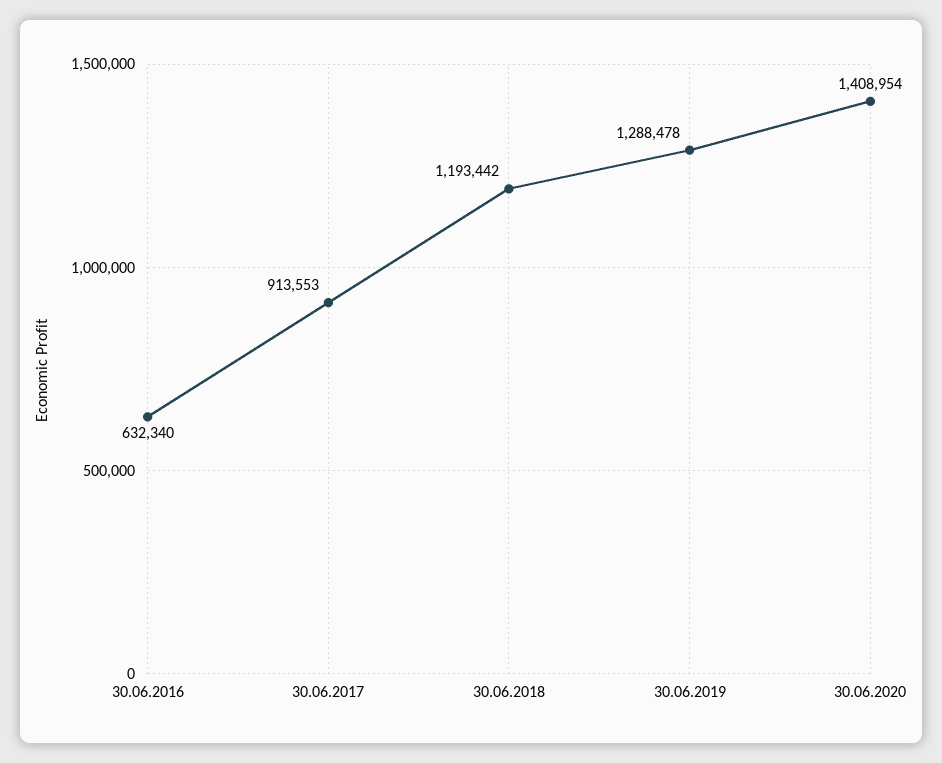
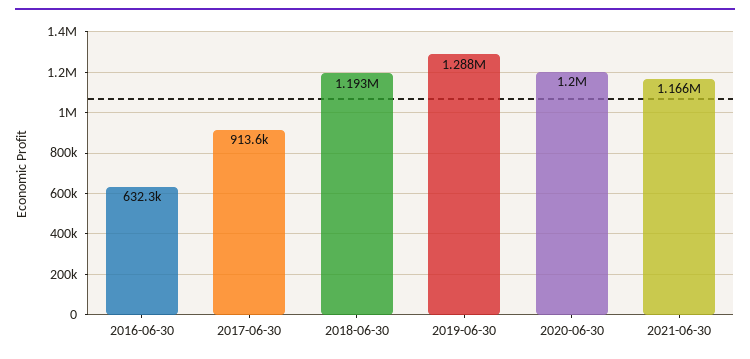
30.06.2020: 1408954 -> 1200000
2021-06-30: none -> 1166000

